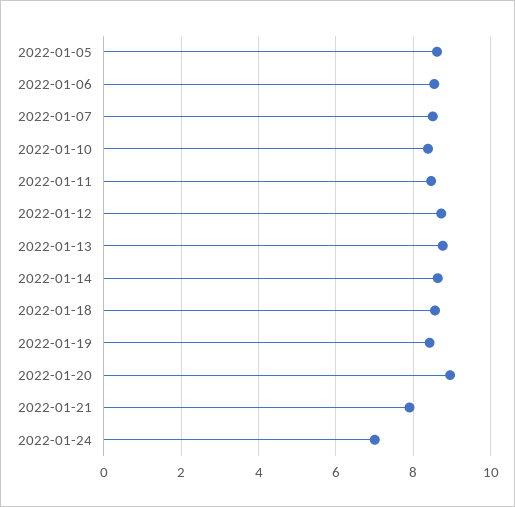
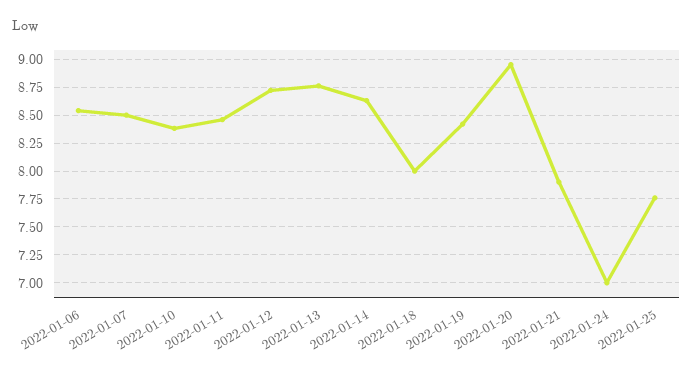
2022-01-05: 8.6 -> none
2022-01-18: 8.6 -> 8
2022-01-25: none -> 7.75

